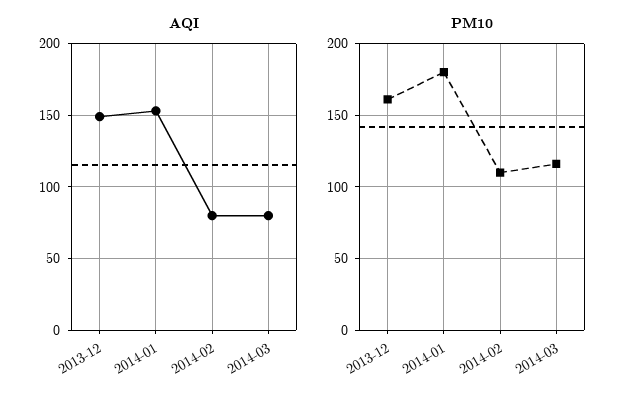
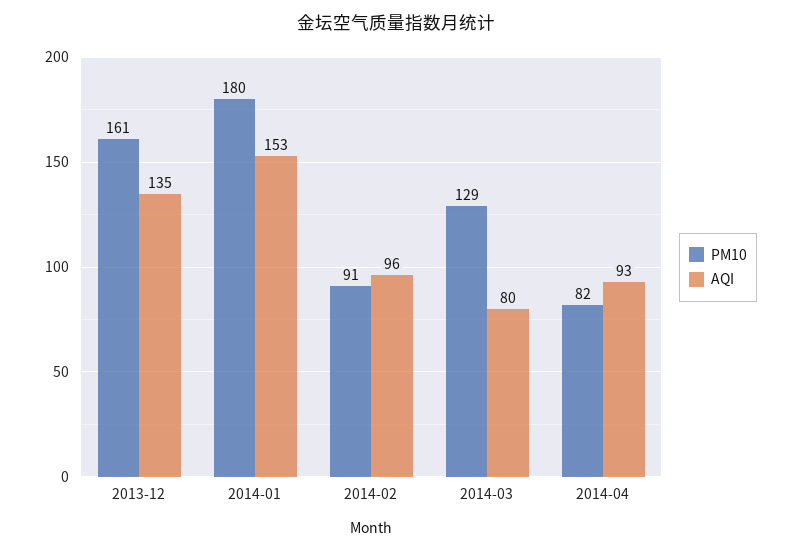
AQI, 2013-12: 150 -> 135
AQI, 2014-02: 80 -> 96
PM10, 2014-02: 110 -> 91
PM10, 2014-03: 115 -> 129
PM10, 2014-04: none -> 82
AQI, 2014-04: none -> 93

